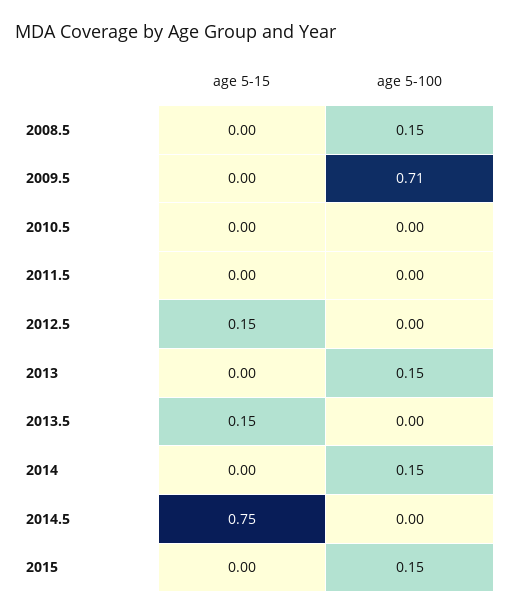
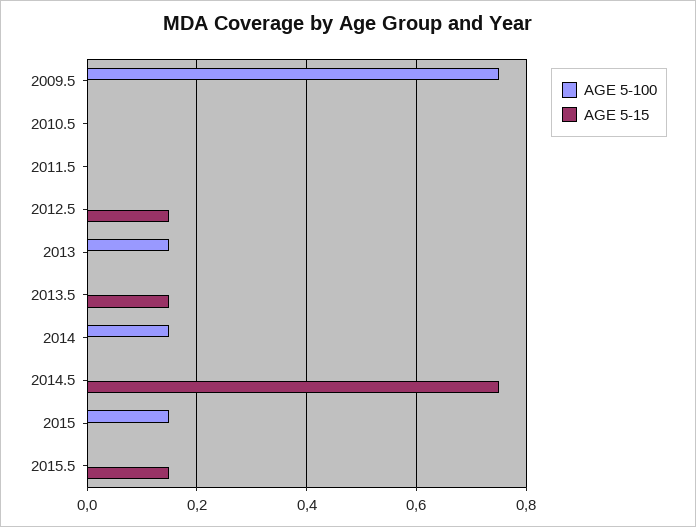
age 5-15, 2008.5: 0 -> none
age 5-100, 2008.5: 0.15 -> none
age 5-100, 2009.5: 0.71 -> 0.75
age 5-100, 2015.5: none -> 0
age 5-15, 2015.5: none -> 0.15

